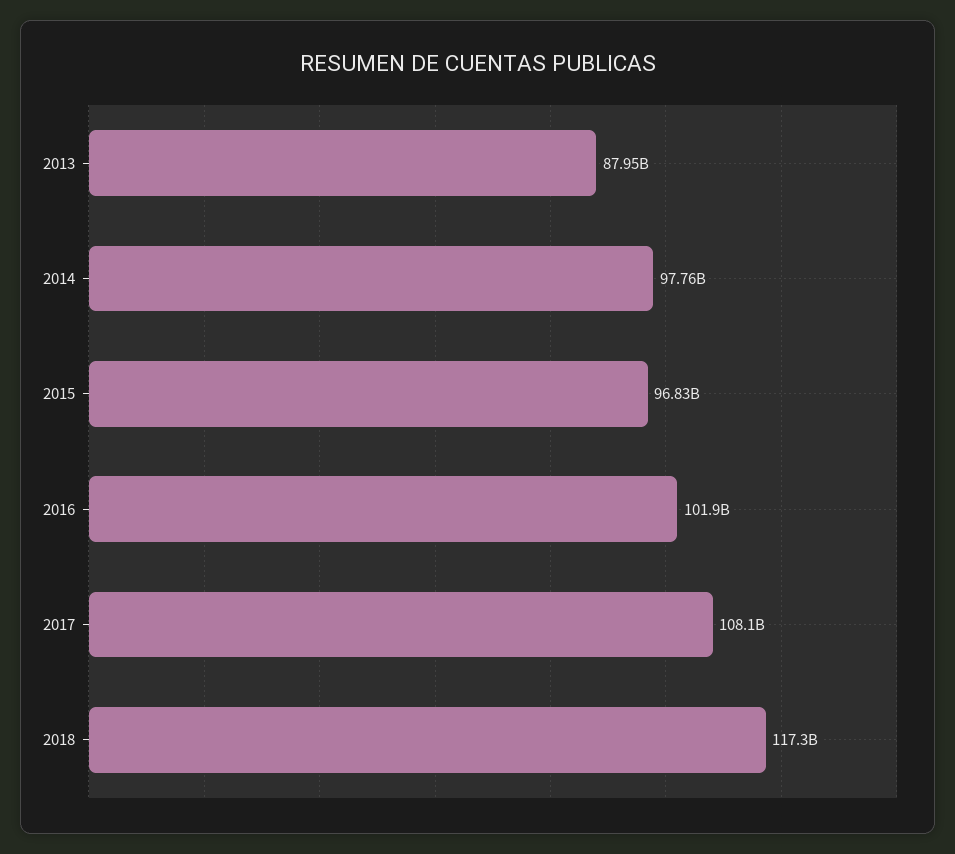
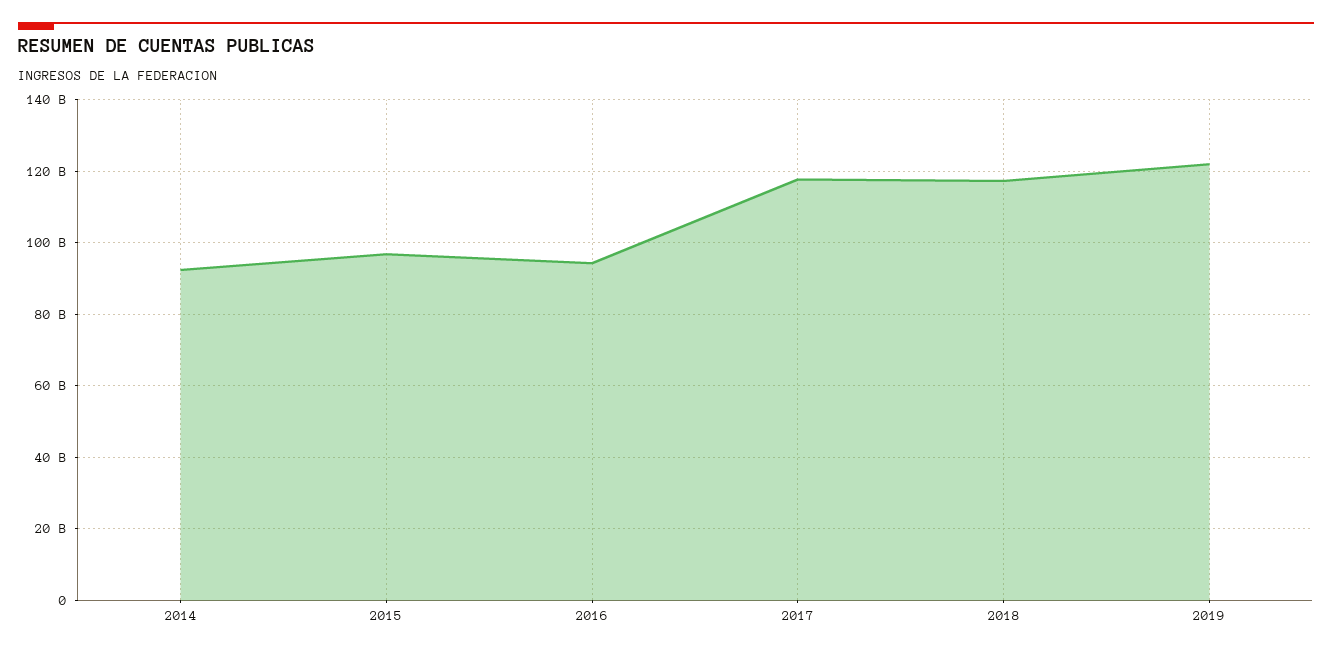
2013: 87950000000 -> none
2014: 97760000000 -> 92000000000
2016: 101900000000 -> 94000000000
2017: 108100000000 -> 118000000000
2019: none -> 122000000000

